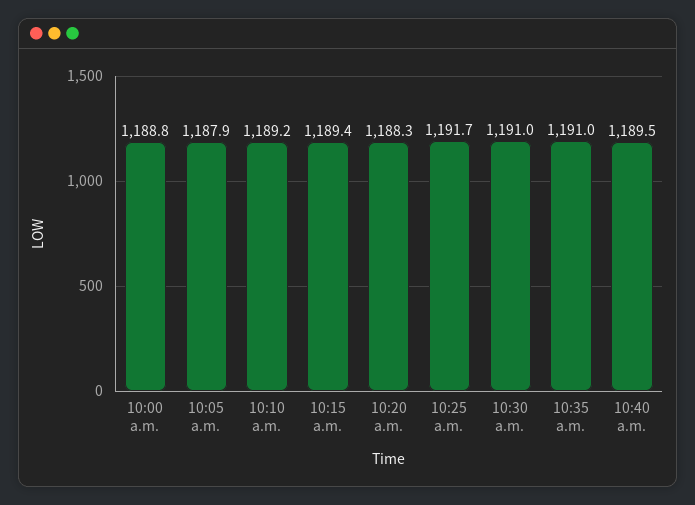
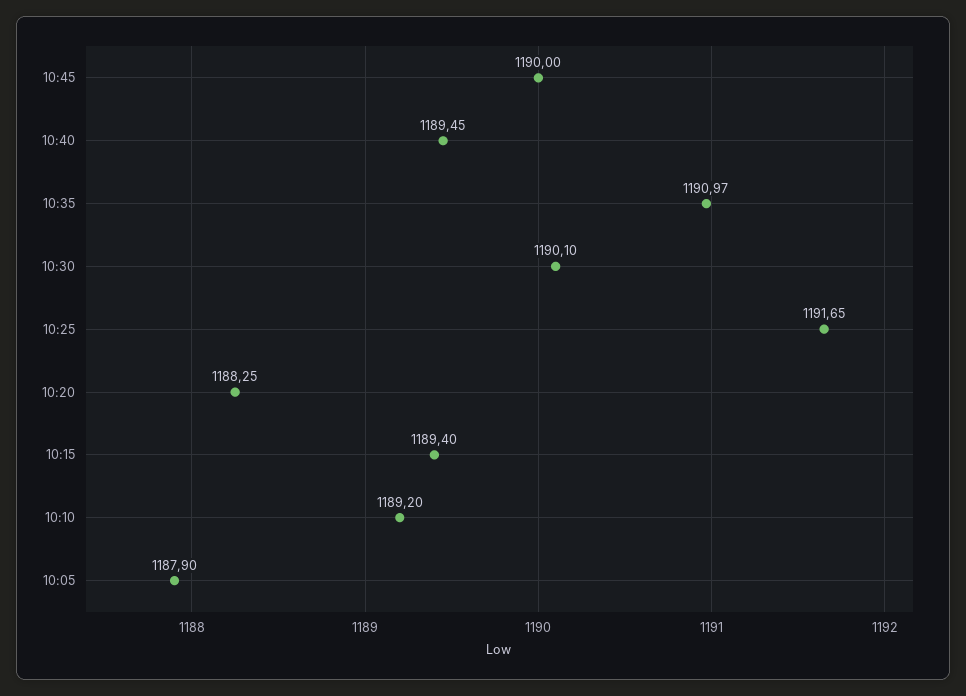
10:00 a.m.: 1188.8 -> none
10:30 a.m.: 1191 -> 1190.1
10:45: none -> 1190

